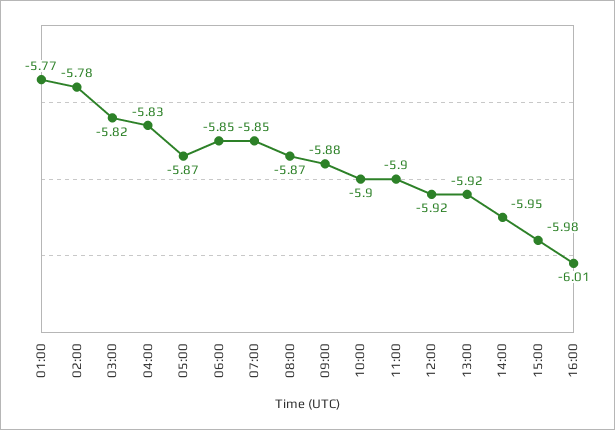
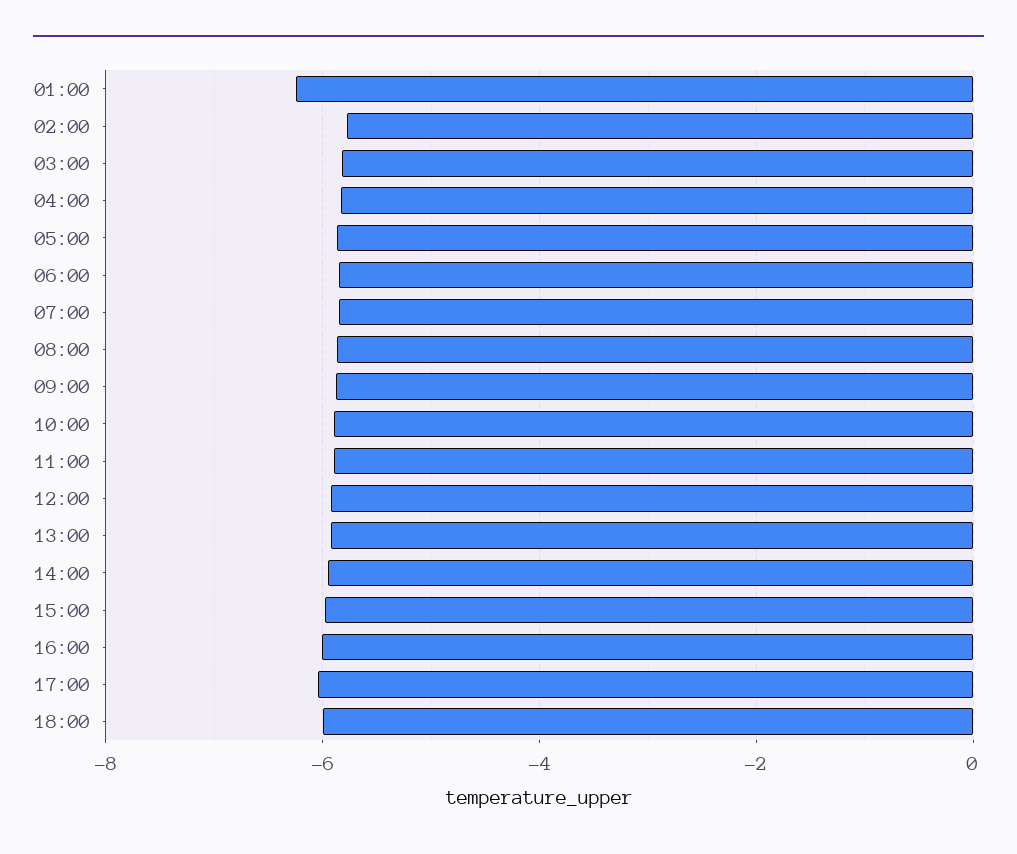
01:00: -5.77 -> -6.2
17:00: none -> -6
18:00: none -> -6

